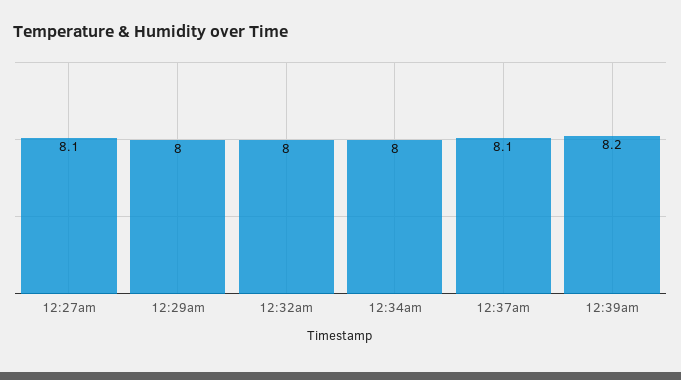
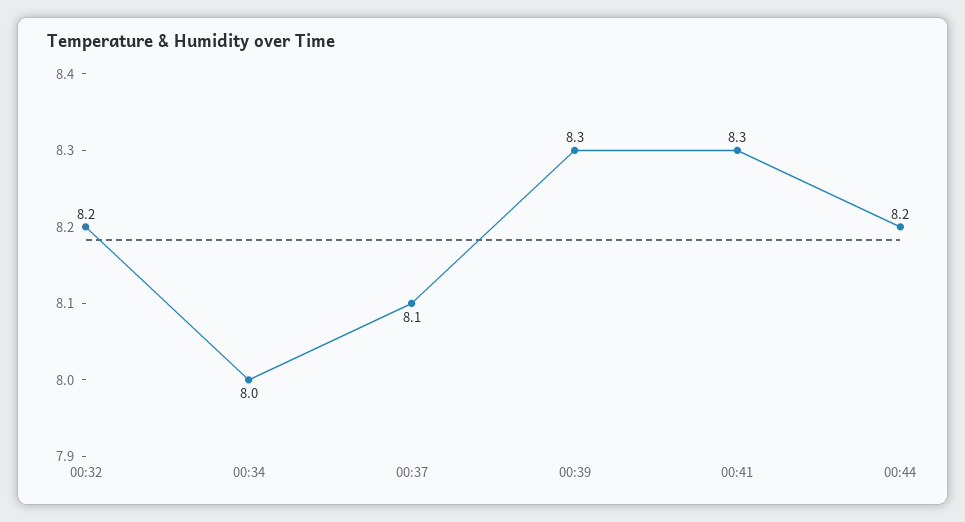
12:27am: 8.1 -> none
12:29am: 8 -> none
12:32am: 8 -> 8.2
12:39am: 8.2 -> 8.3
00:41: none -> 8.3
00:44: none -> 8.2

